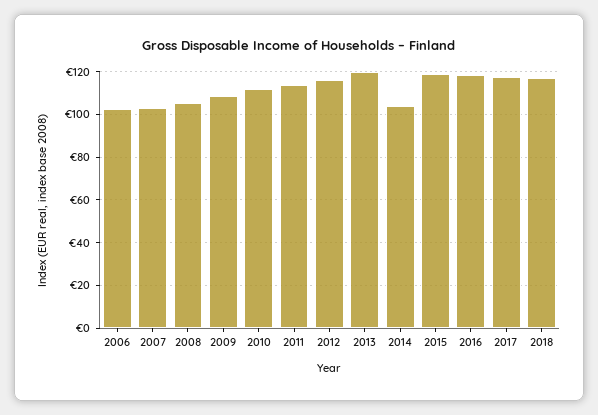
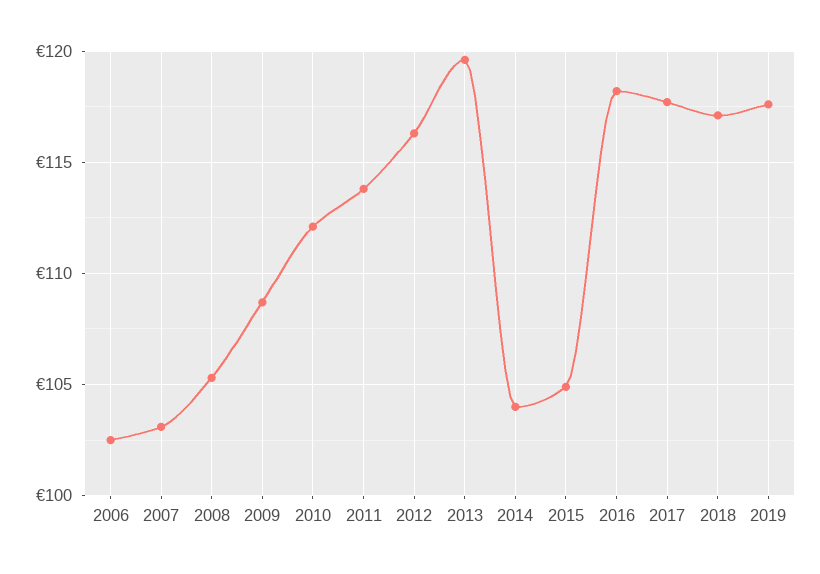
2015: 120 -> 105
2019: none -> 117.5

